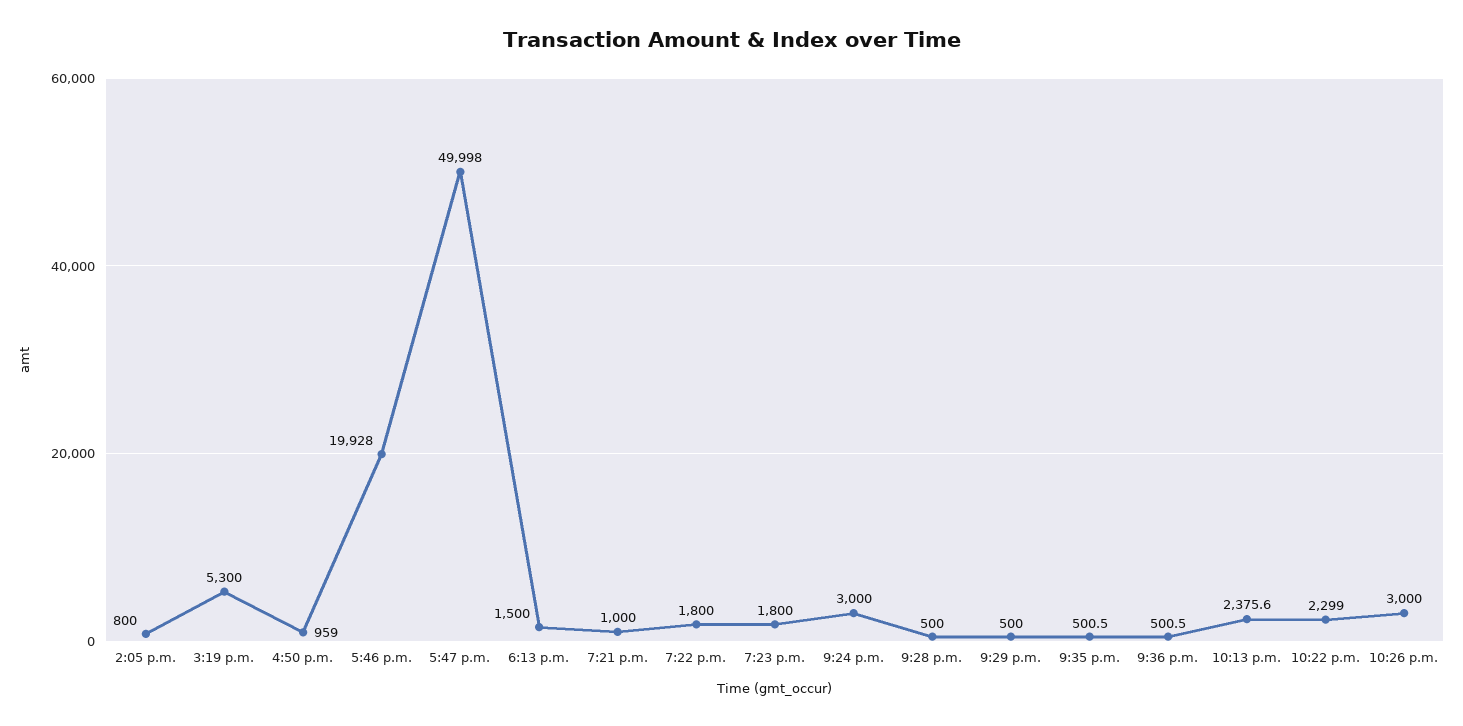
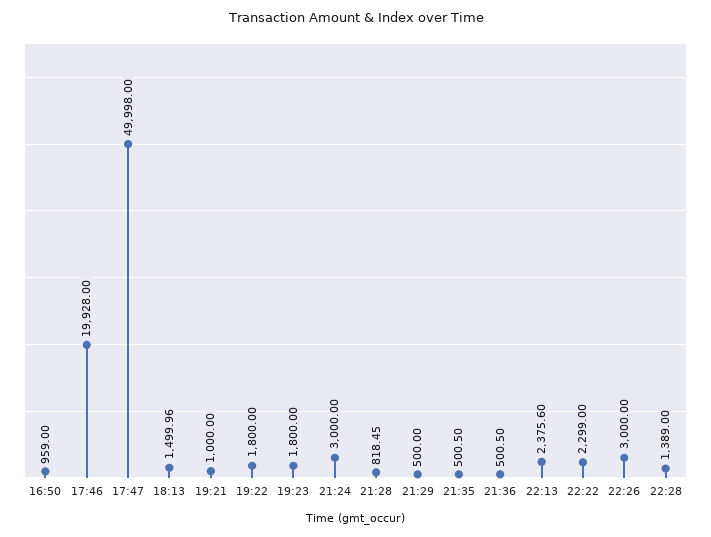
2:05 p.m.: 800 -> none
3:19 p.m.: 5300 -> none
9:28 p.m.: 500 -> 818.45
22:28: none -> 1389

